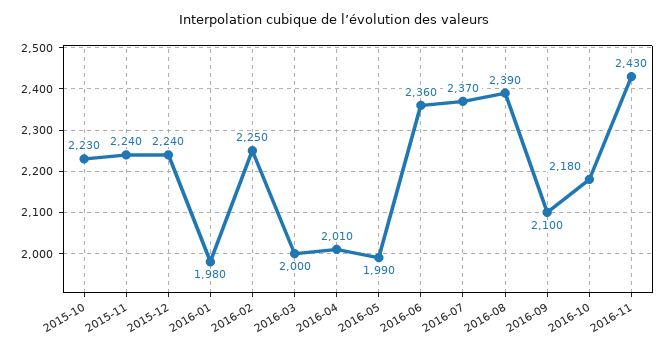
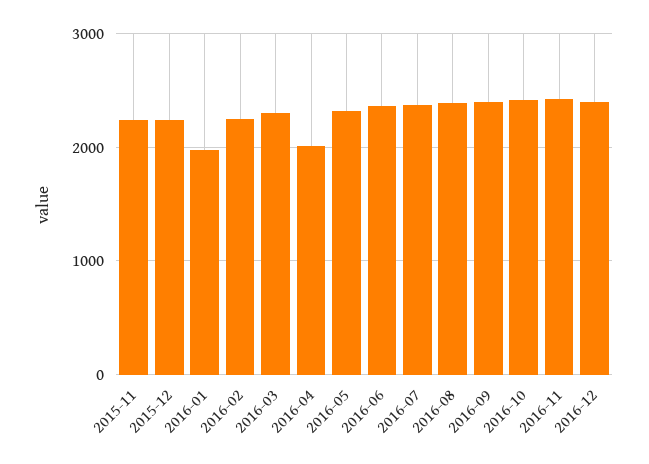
2015-10: 2230 -> none
2016-03: 2000 -> 2300
2016-05: 1990 -> 2300
2016-09: 2100 -> 2400
2016-10: 2180 -> 2400
2016-12: none -> 2400

